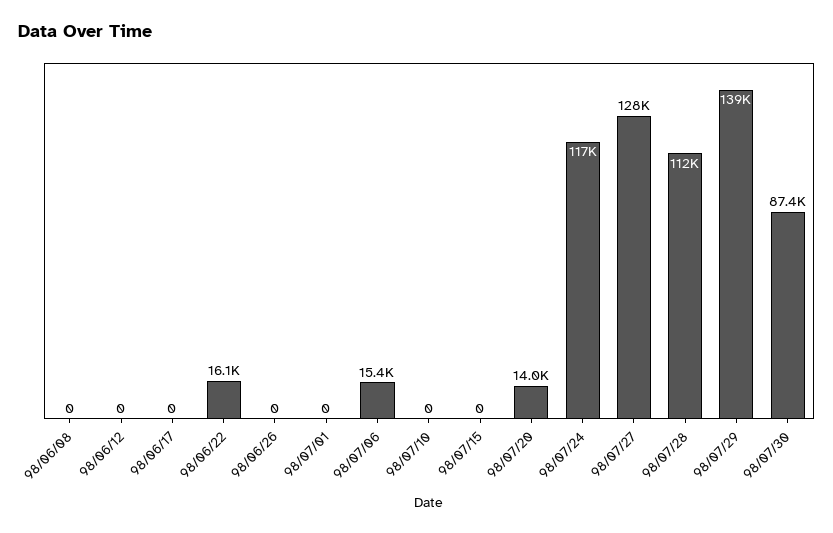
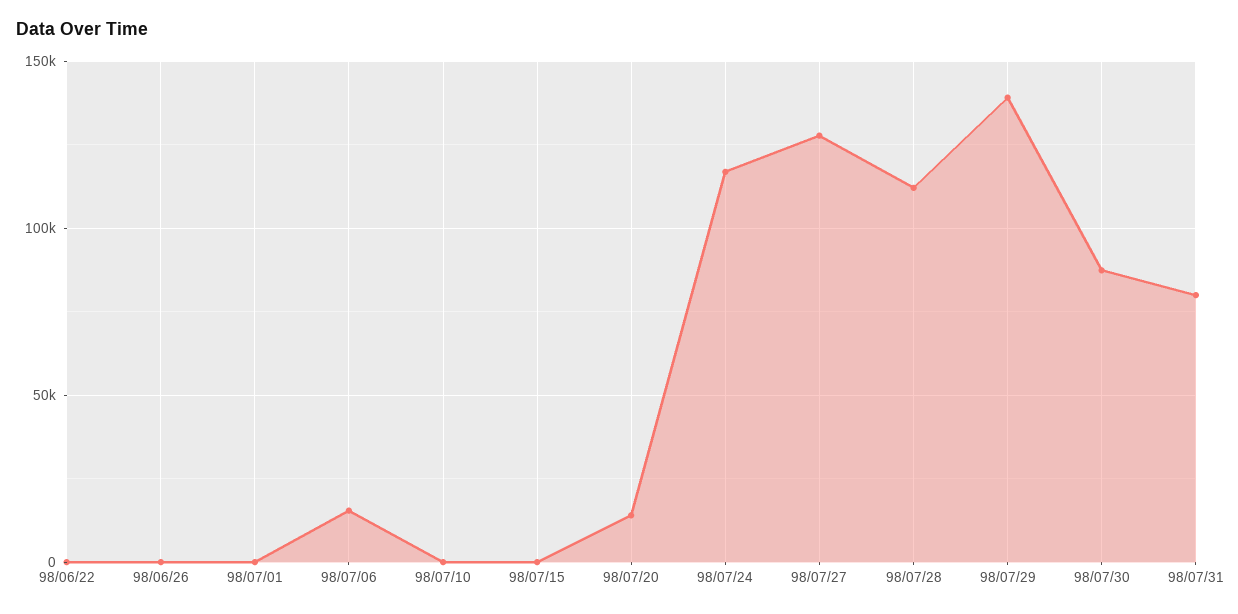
98/06/08: 0 -> none
98/06/12: 0 -> none
98/06/17: 0 -> none
98/06/22: 16100 -> 0
98/07/31: none -> 80000

